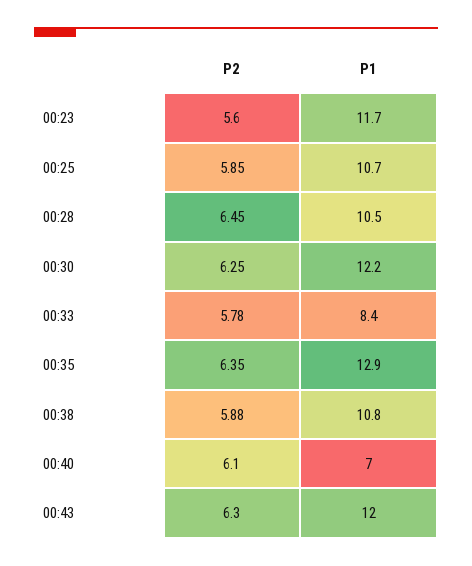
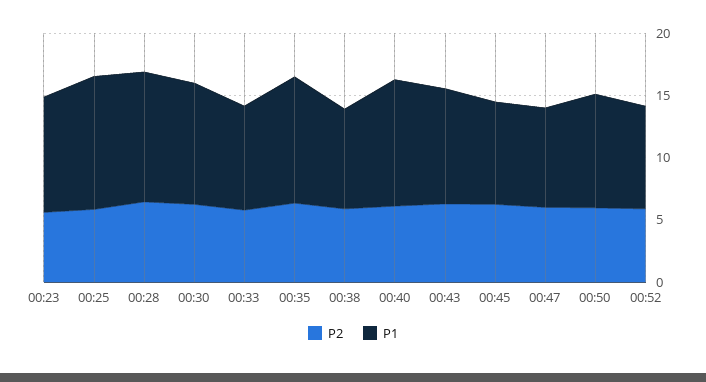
P1, 00:23: 11.7 -> 9
P1, 00:30: 12.2 -> 10
P1, 00:35: 12.9 -> 10
P1, 00:38: 10.8 -> 8
P1, 00:40: 7 -> 10
P1, 00:43: 12 -> 9
P2, 00:45: none -> 6
P1, 00:45: none -> 8
P2, 00:47: none -> 6
P1, 00:47: none -> 8
P2, 00:50: none -> 6
P1, 00:50: none -> 9
P2, 00:52: none -> 6
P1, 00:52: none -> 8

